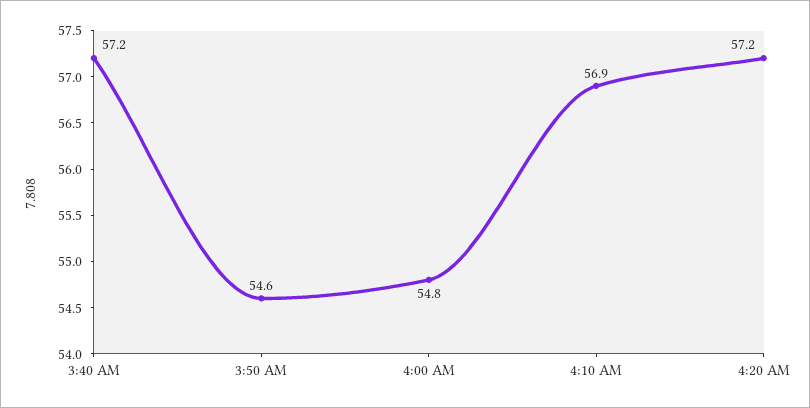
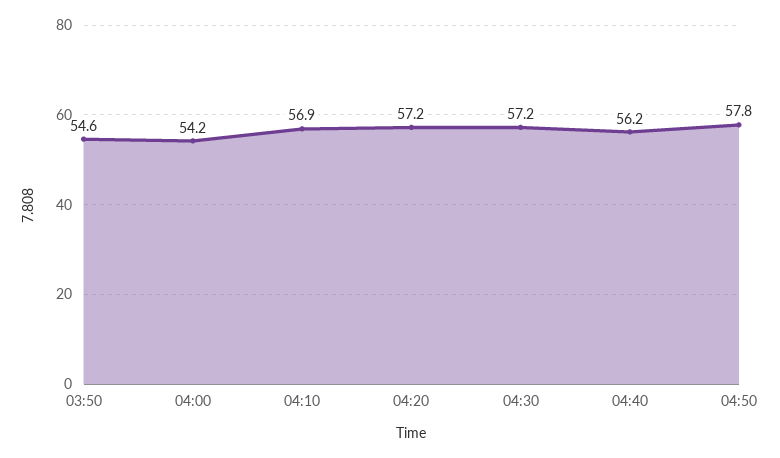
3:40 AM: 57.2 -> none
4:00 AM: 54.8 -> 54.2
04:30: none -> 57.2
04:40: none -> 56.2
04:50: none -> 57.8

